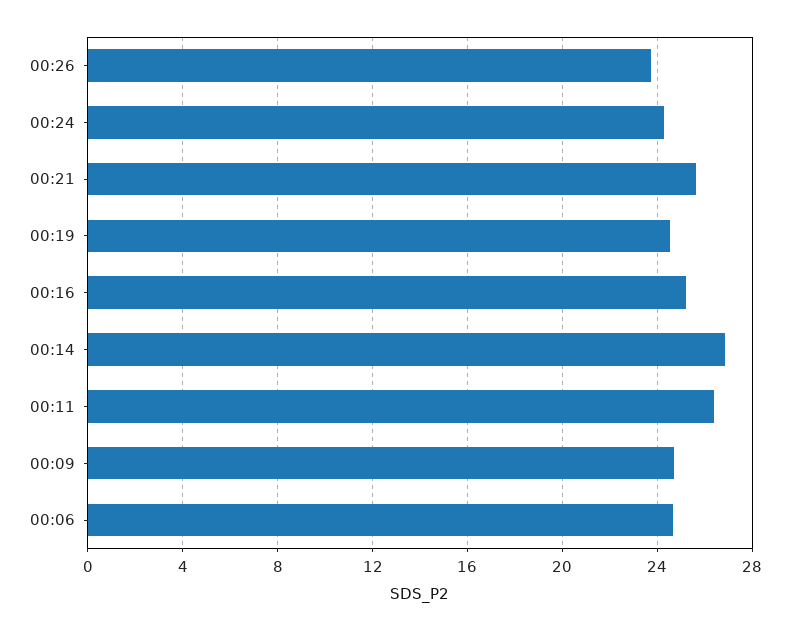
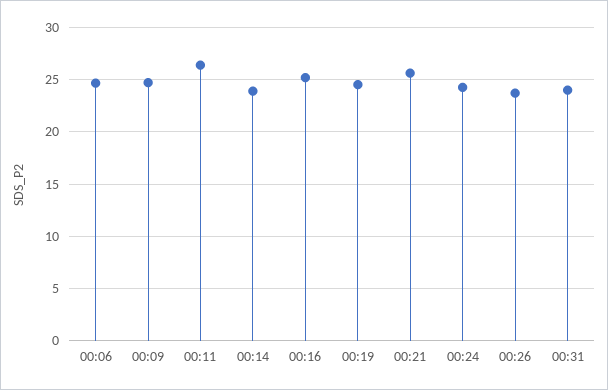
00:14: 27 -> 24
00:31: none -> 24

